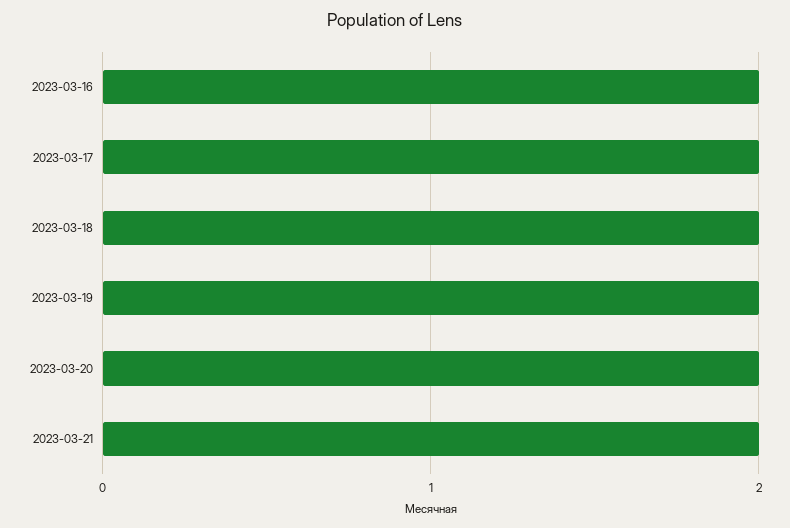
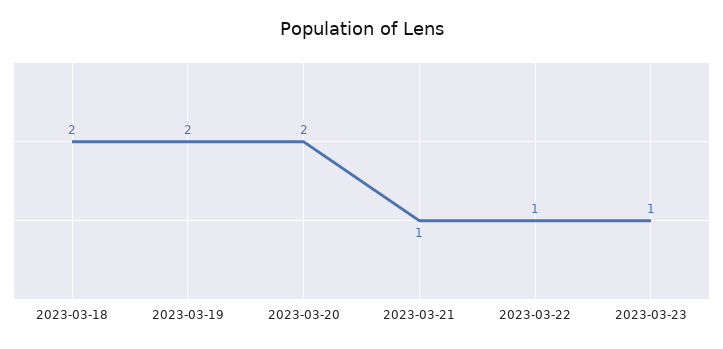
2023-03-16: 2 -> none
2023-03-17: 2 -> none
2023-03-21: 2 -> 1
2023-03-22: none -> 1
2023-03-23: none -> 1

